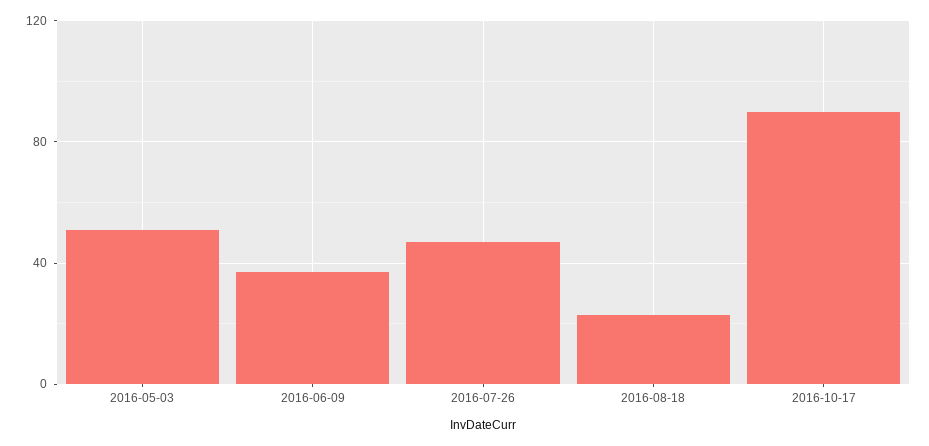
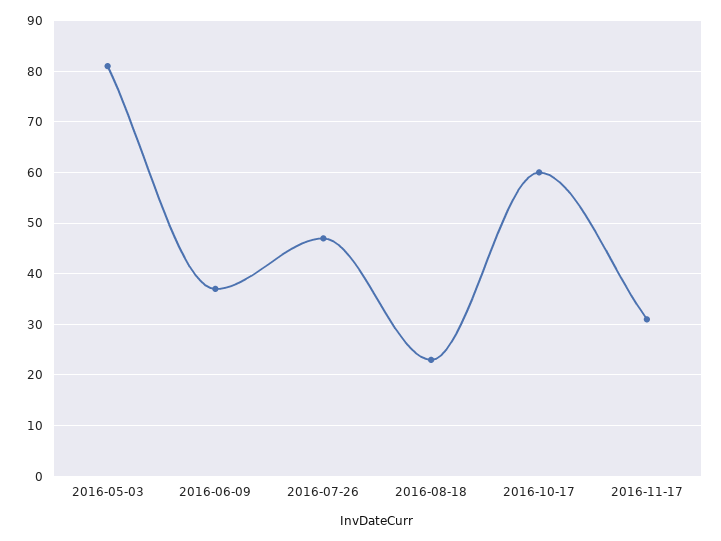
2016-05-03: 50 -> 80
2016-10-17: 90 -> 60
2016-11-17: none -> 30

